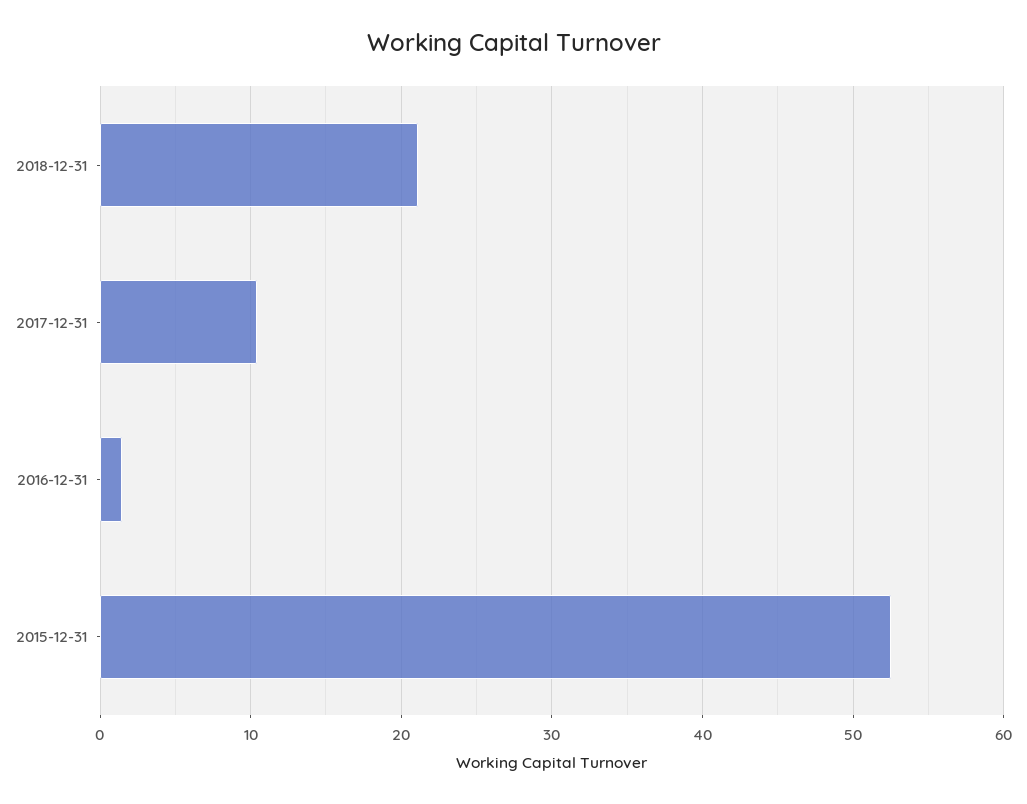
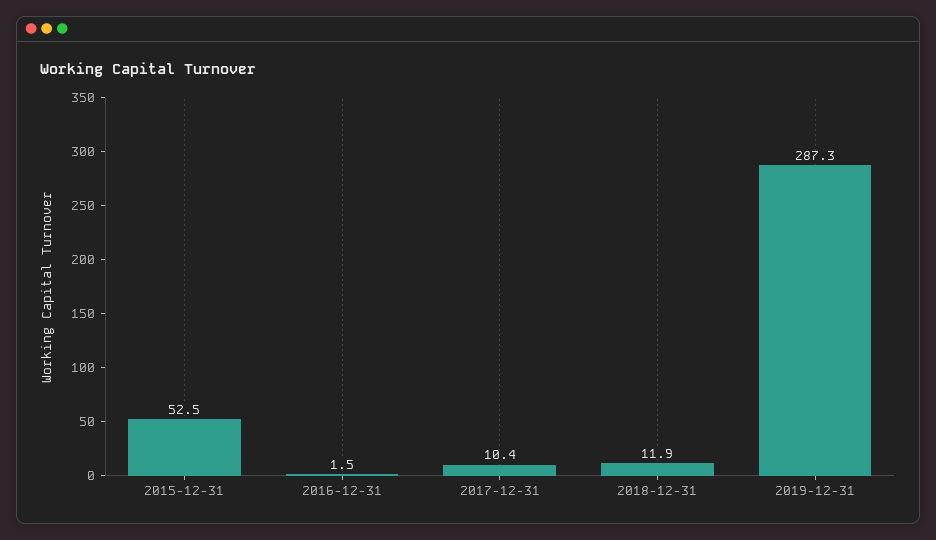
2018-12-31: 21 -> 11.9
2019-12-31: none -> 287.3

